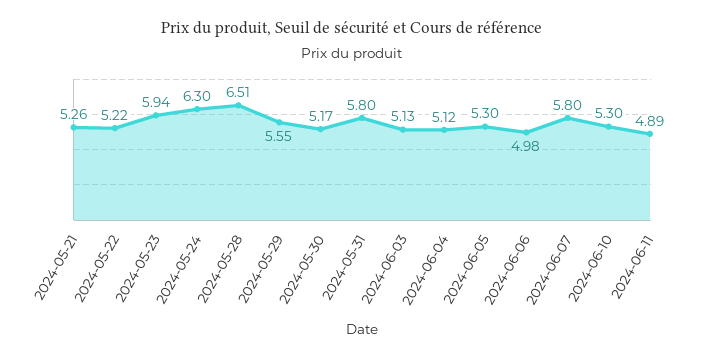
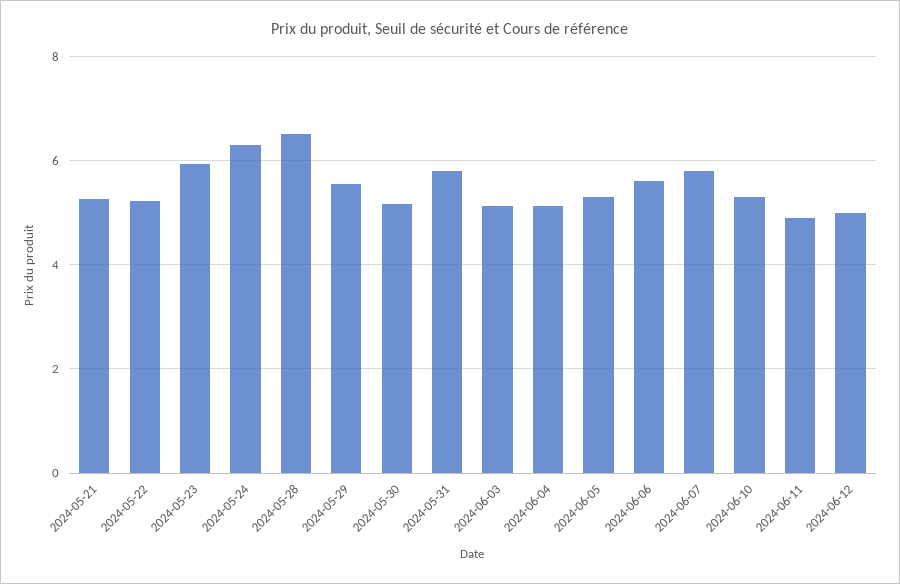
2024-06-06: 4.98 -> 5.6
2024-06-12: none -> 5

